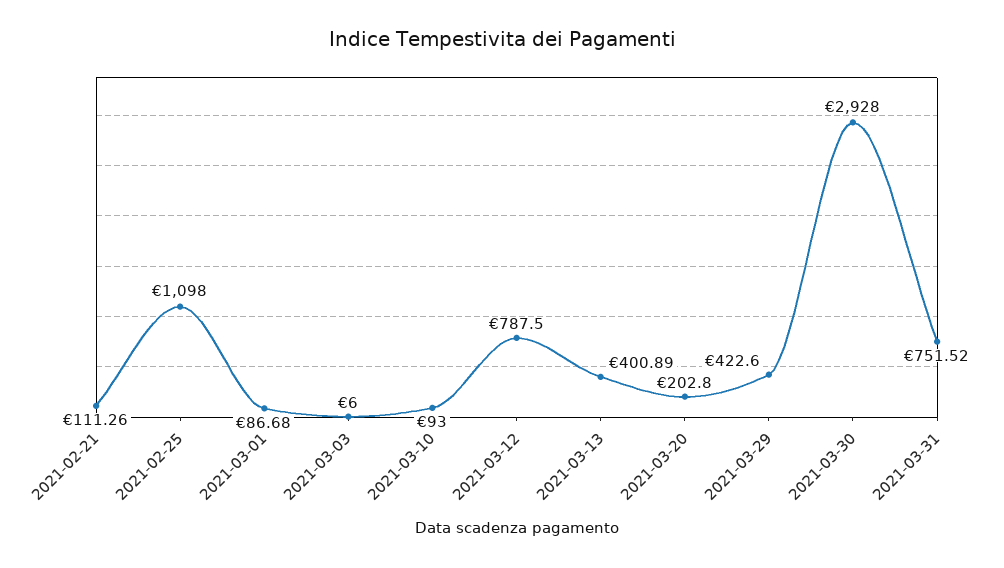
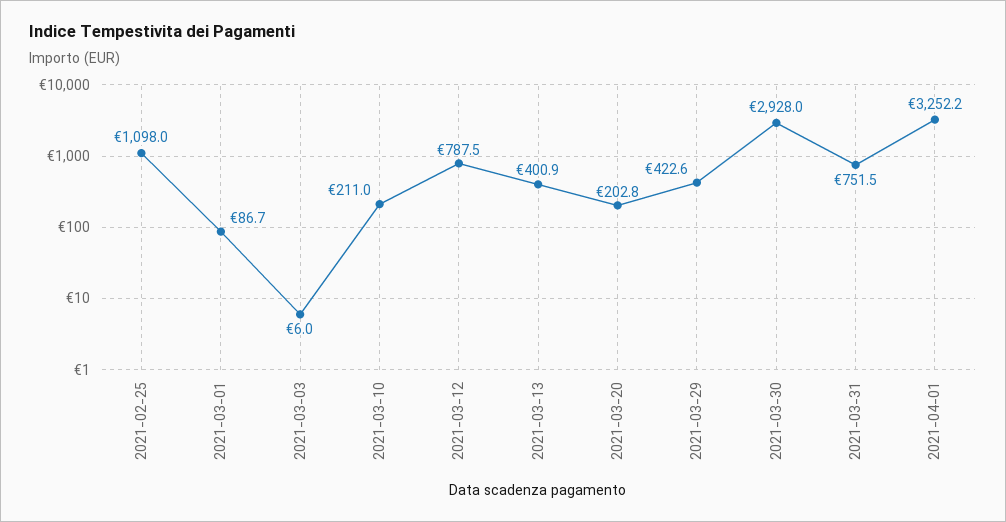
2021-02-21: 111.26 -> none
2021-03-10: 93 -> 211
2021-04-01: none -> 3252.2

